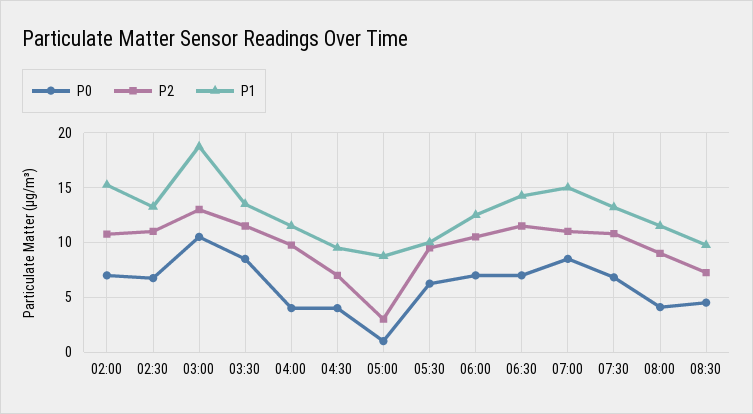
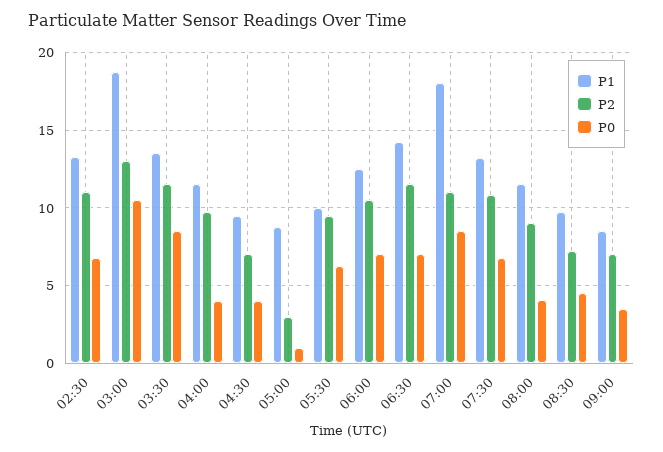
P0, 02:00: 7 -> none
P2, 02:00: 11 -> none
P1, 02:00: 15 -> none
P1, 07:00: 15 -> 18
P1, 09:00: none -> 8.5
P2, 09:00: none -> 7
P0, 09:00: none -> 3.5

